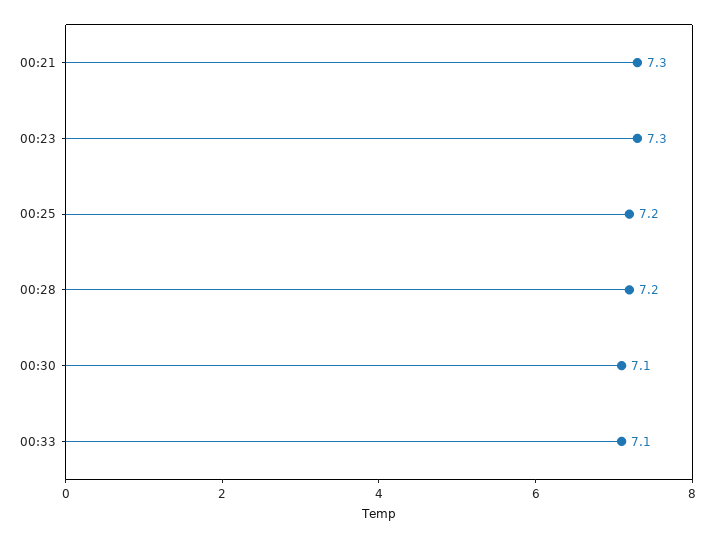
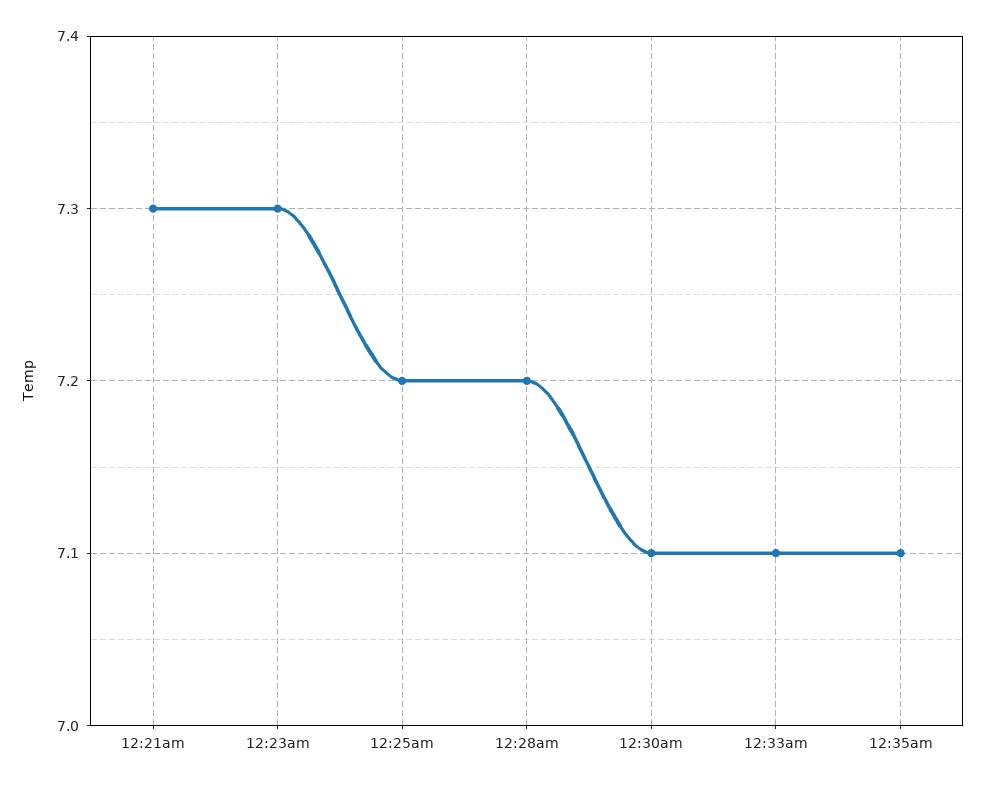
12:35am: none -> 7.1

